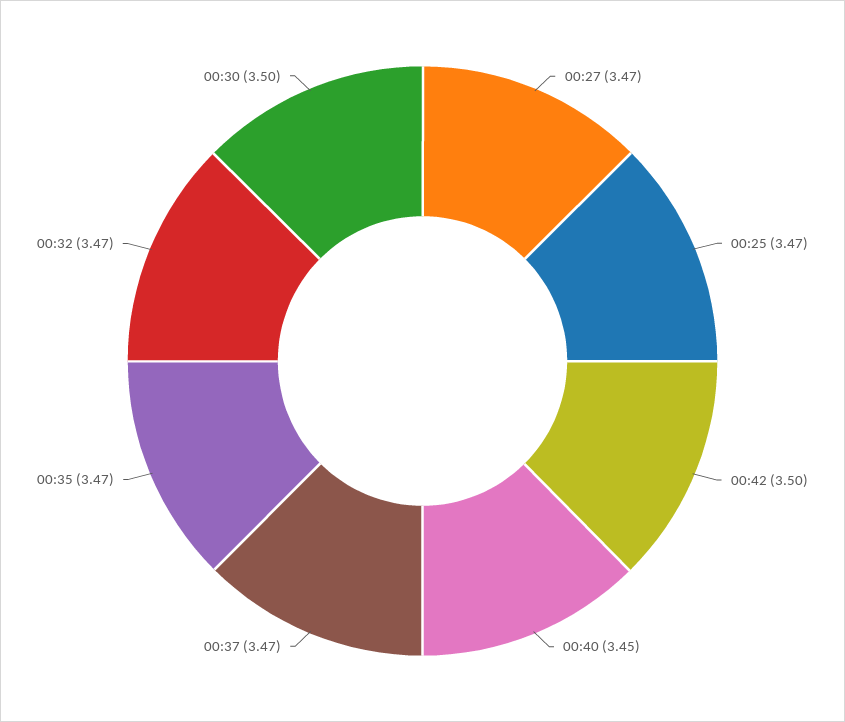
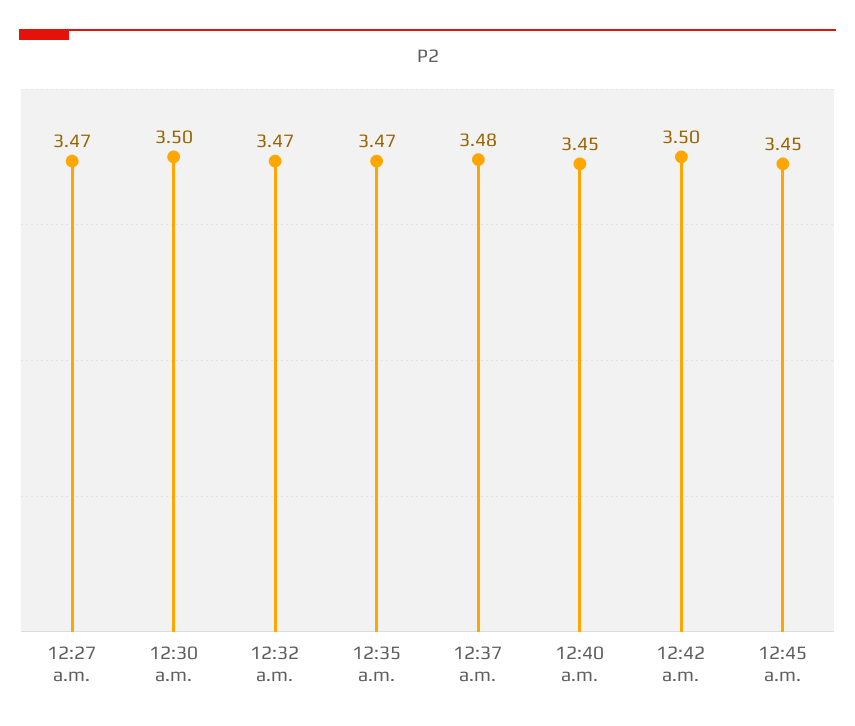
00:25: 3.47 -> none
00:37: 3.47 -> 3.48
12:45 a.m.: none -> 3.45

